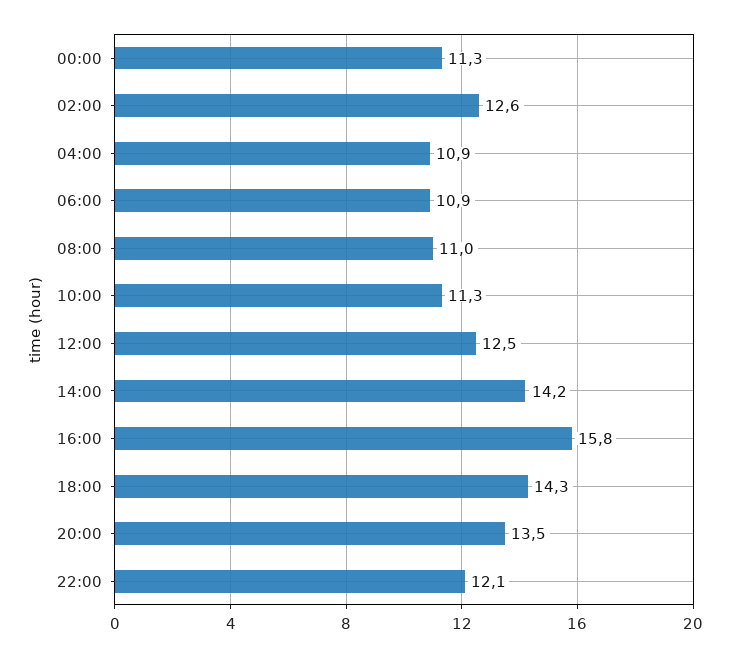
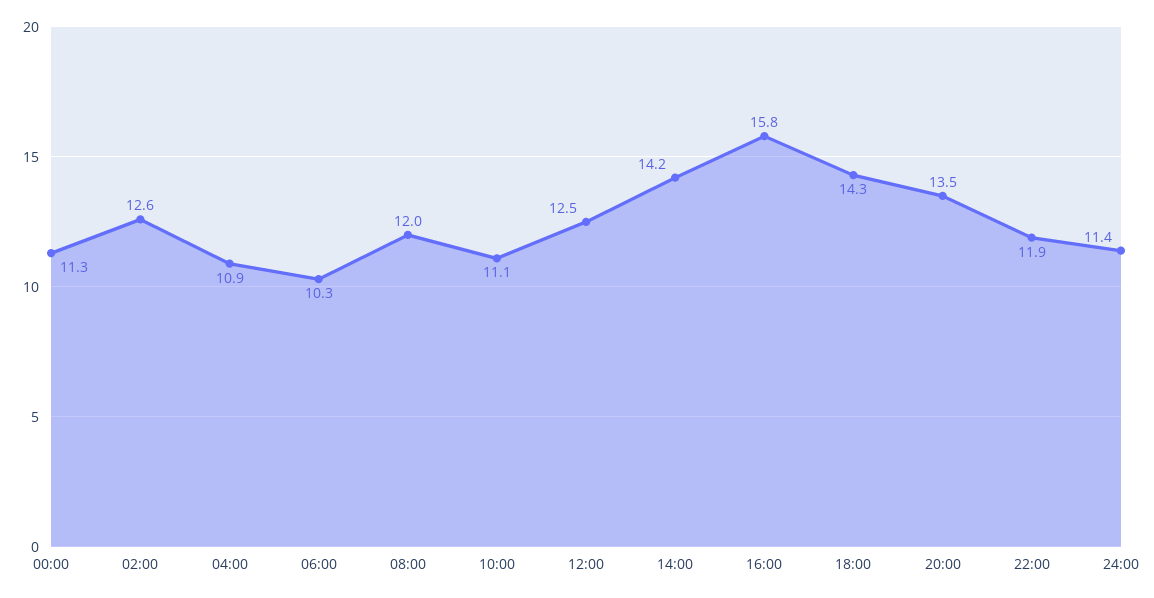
06:00: 10.9 -> 10.3
08:00: 11 -> 12
10:00: 11.3 -> 11.1
22:00: 12.1 -> 11.9
24:00: none -> 11.4

